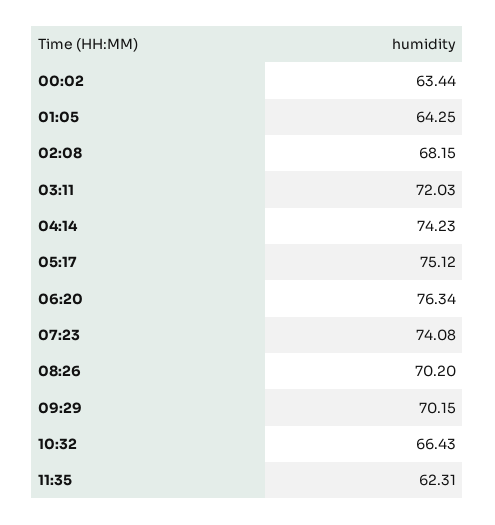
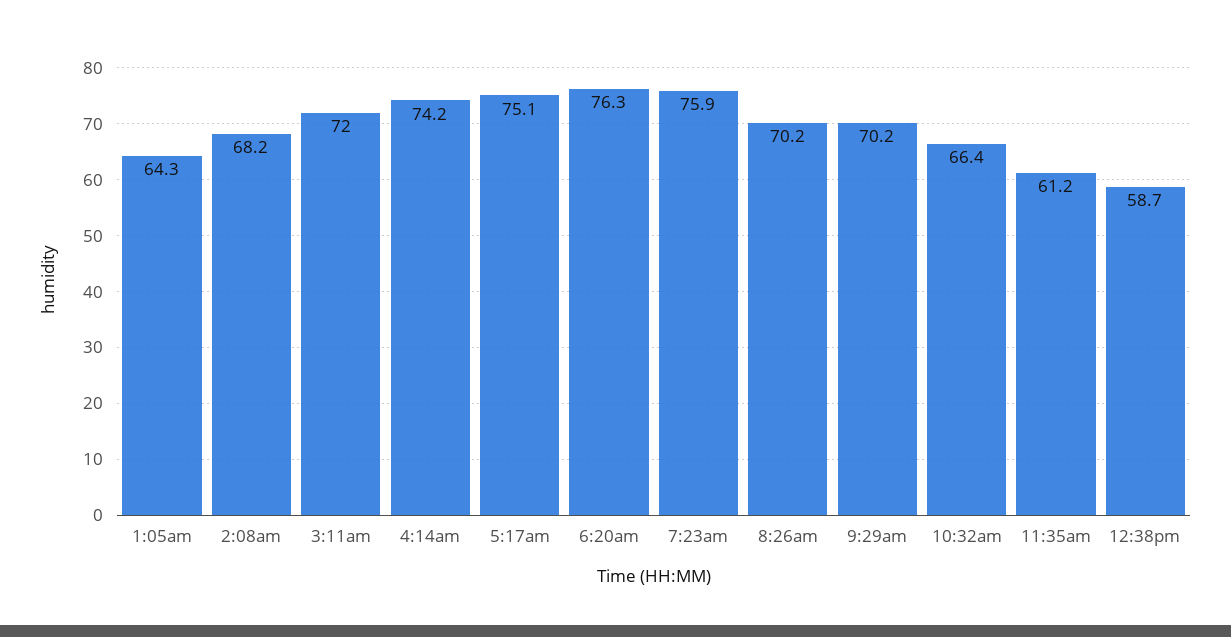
00:02: 63.44 -> none
07:23: 74.08 -> 75.9
11:35: 62.31 -> 61.2
12:38pm: none -> 58.7

